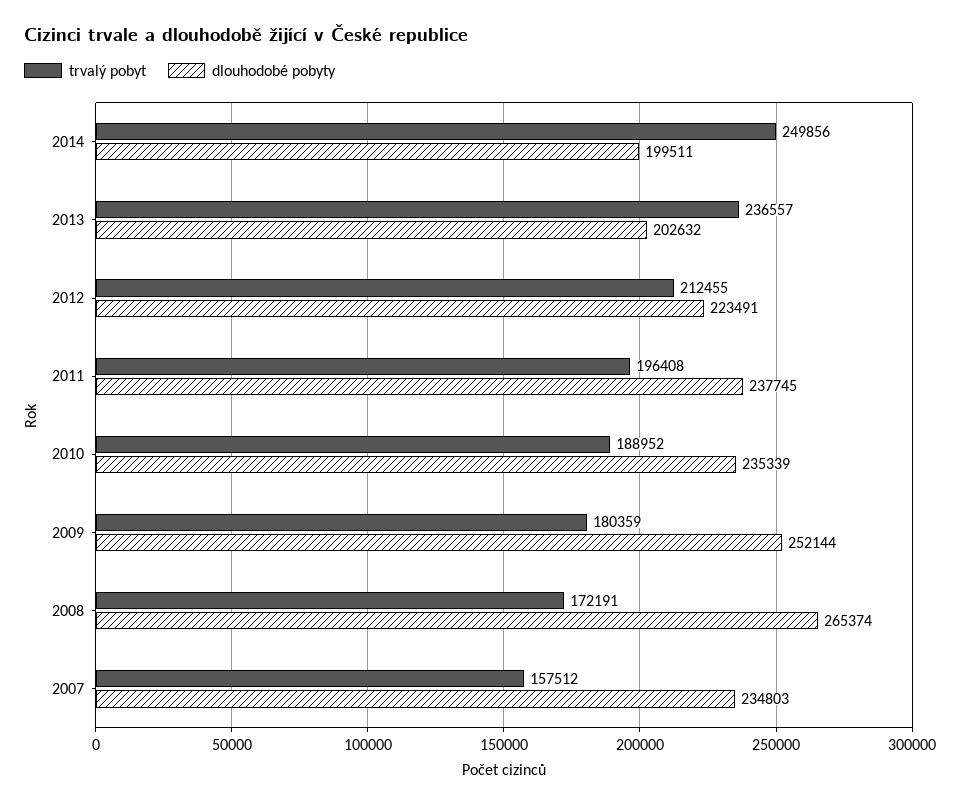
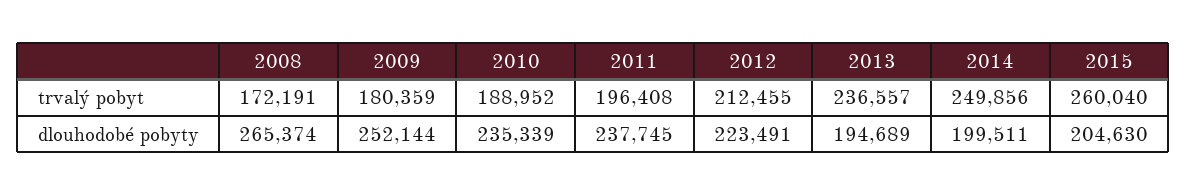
dlouhodobé pobyty, 2013: 202632 -> 194689
trvalý pobyt, 2007: 157512 -> none
dlouhodobé pobyty, 2007: 234803 -> none
trvalý pobyt, 2015: none -> 260040
dlouhodobé pobyty, 2015: none -> 204630

